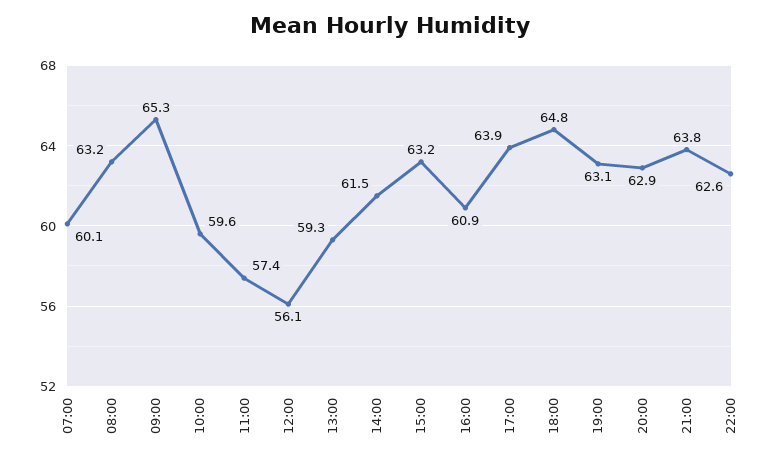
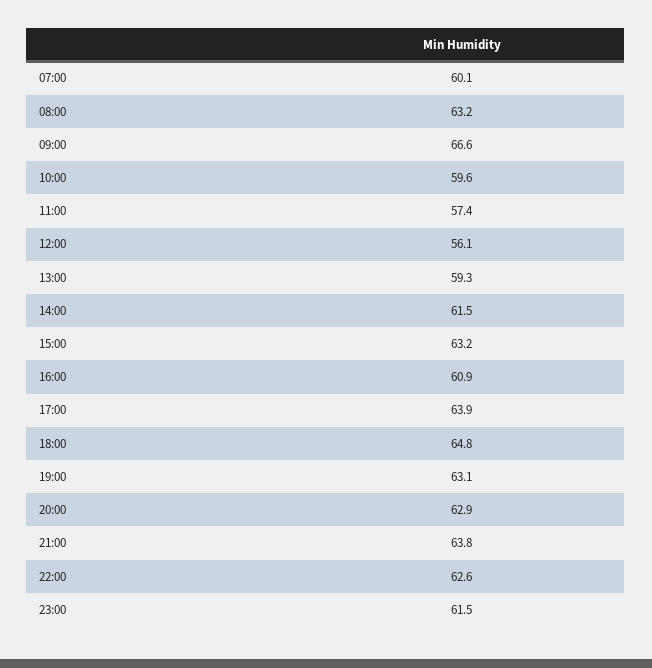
09:00: 65.3 -> 66.6
23:00: none -> 61.5

